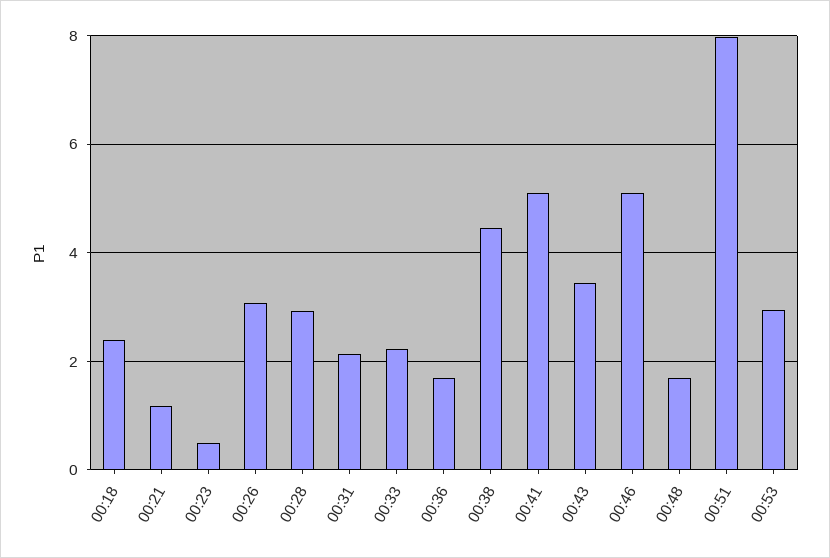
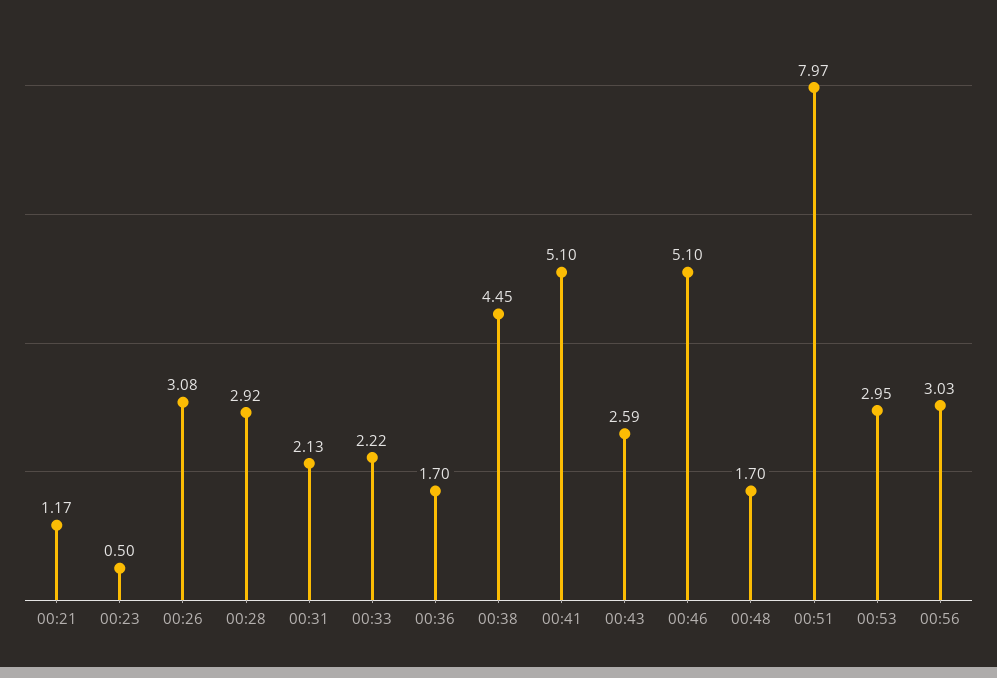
00:18: 2.4 -> none
00:43: 3.4 -> 2.59
00:56: none -> 3.03

